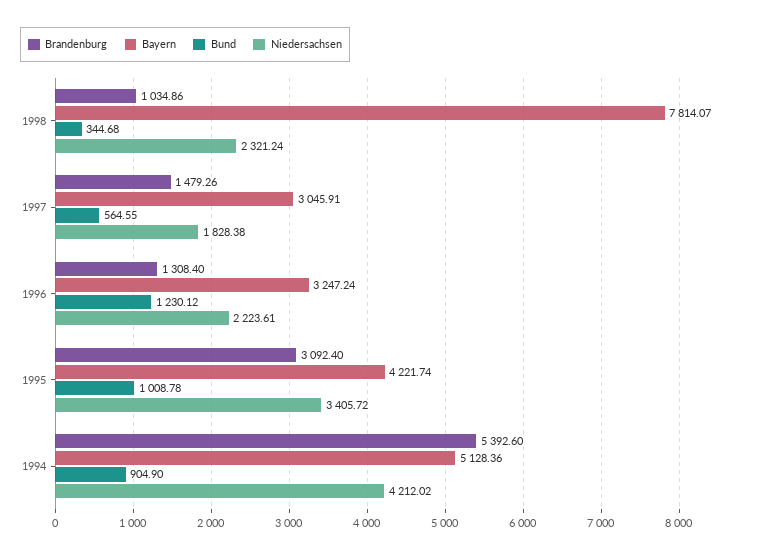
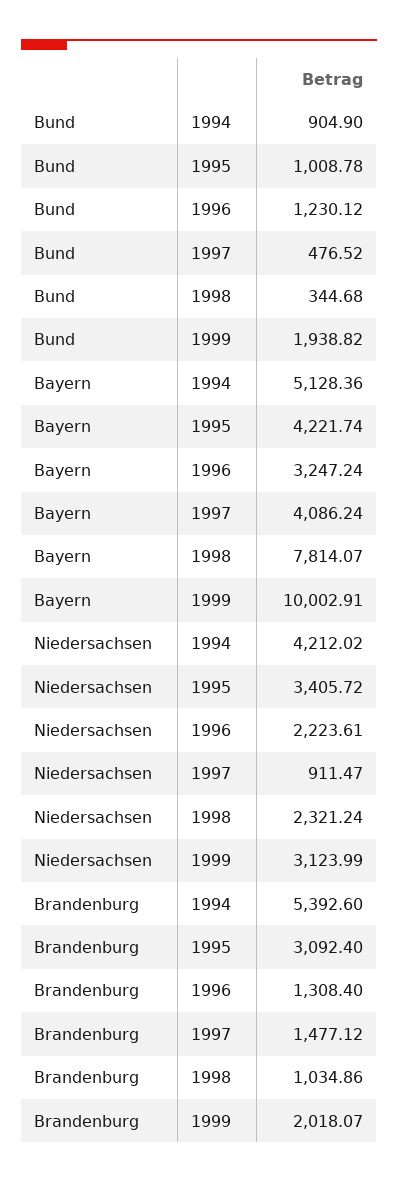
Brandenburg, 1997: 1479.26 -> 1477.12
Bayern, 1997: 3045.91 -> 4086.24
Bund, 1997: 564.55 -> 476.52
Niedersachsen, 1997: 1828.38 -> 911.47
Bund, 1999: none -> 1938.82
Bayern, 1999: none -> 10002.91
Niedersachsen, 1999: none -> 3123.99
Brandenburg, 1999: none -> 2018.07

